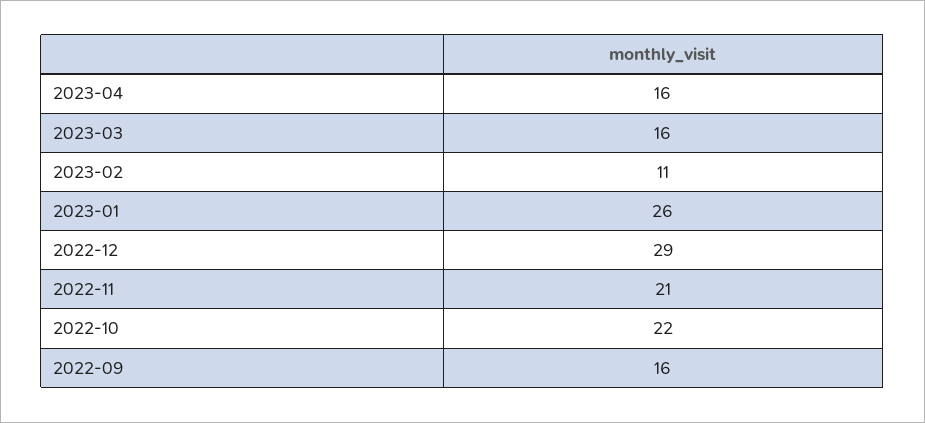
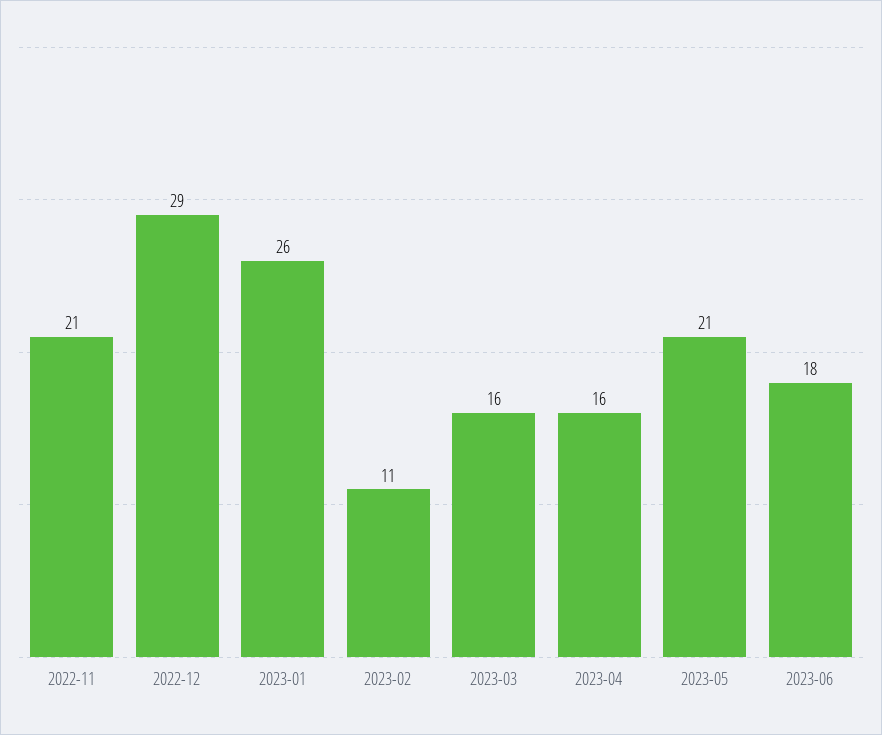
2022-10: 22 -> none
2022-09: 16 -> none
2023-05: none -> 21
2023-06: none -> 18

